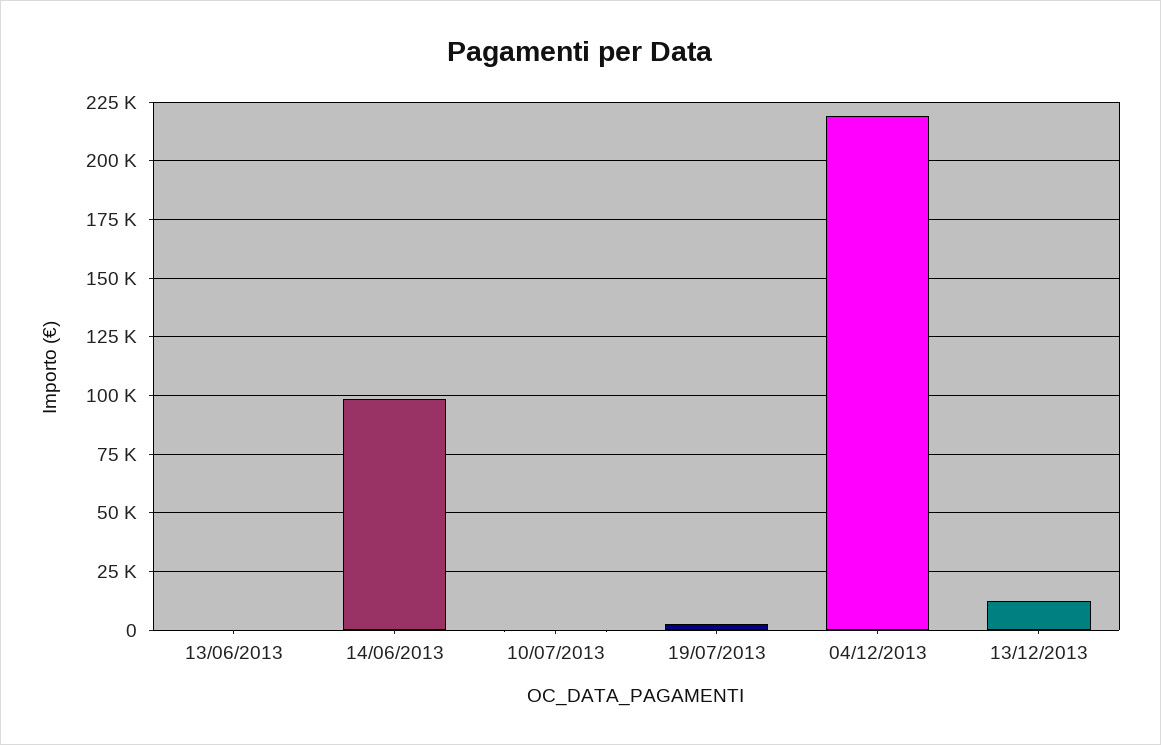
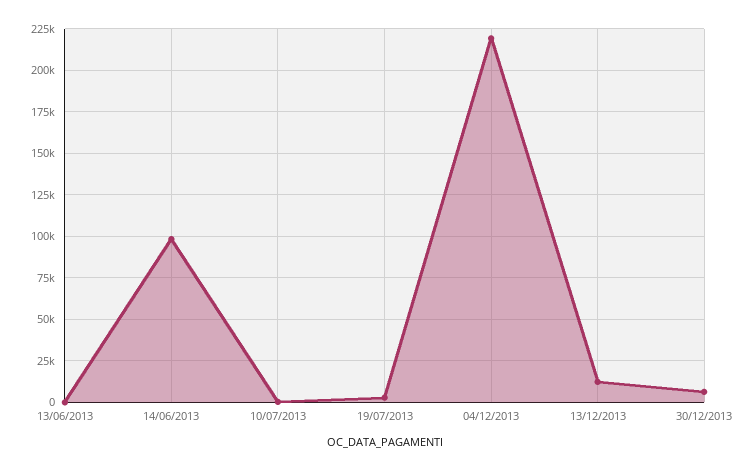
30/12/2013: none -> 5000

